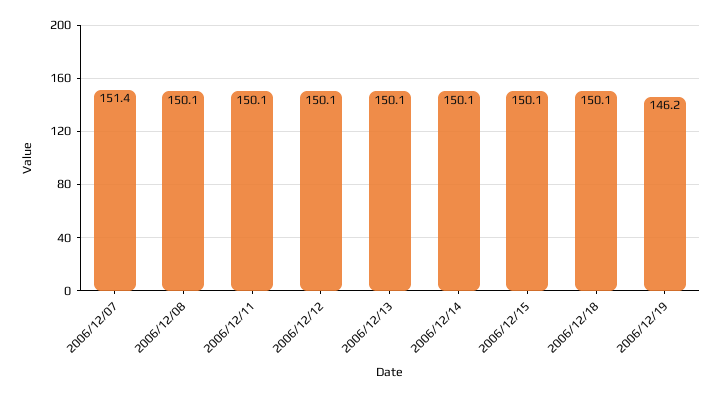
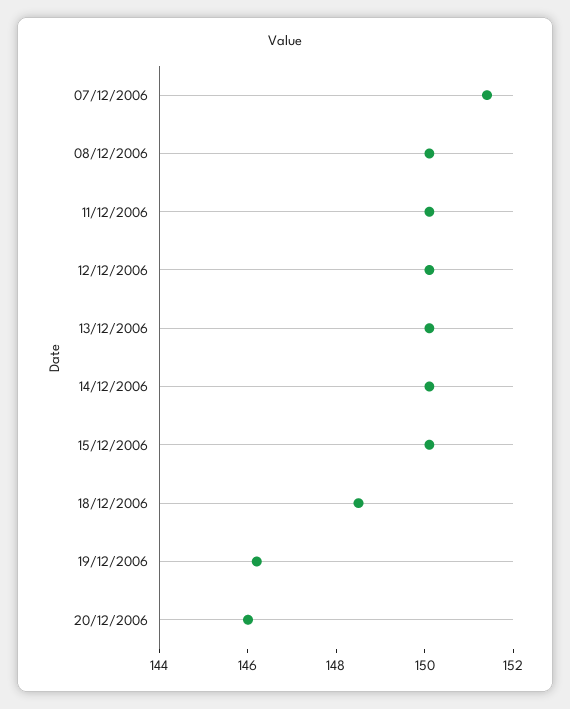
2006/12/18: 150.1 -> 148.5
20/12/2006: none -> 146

